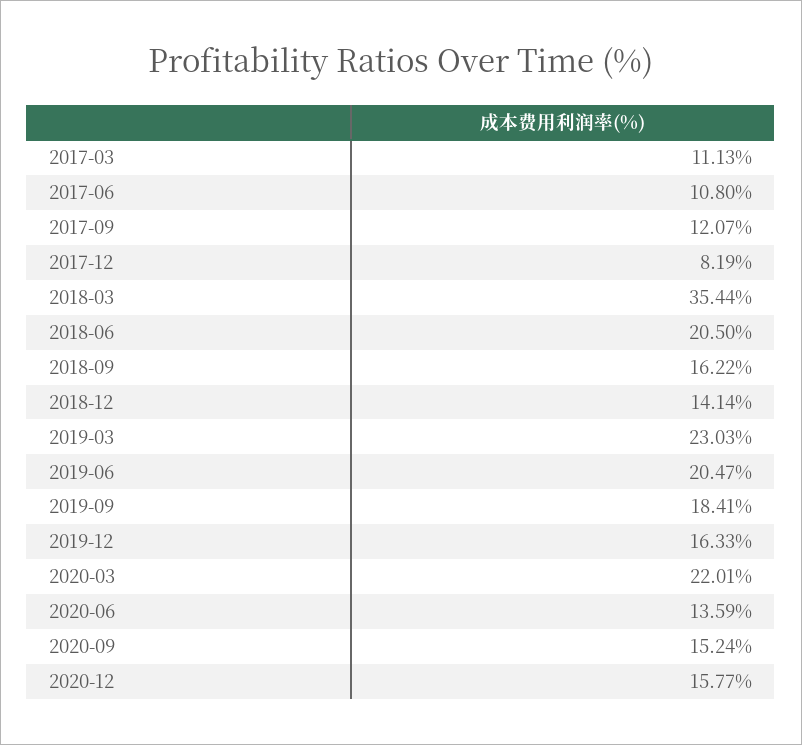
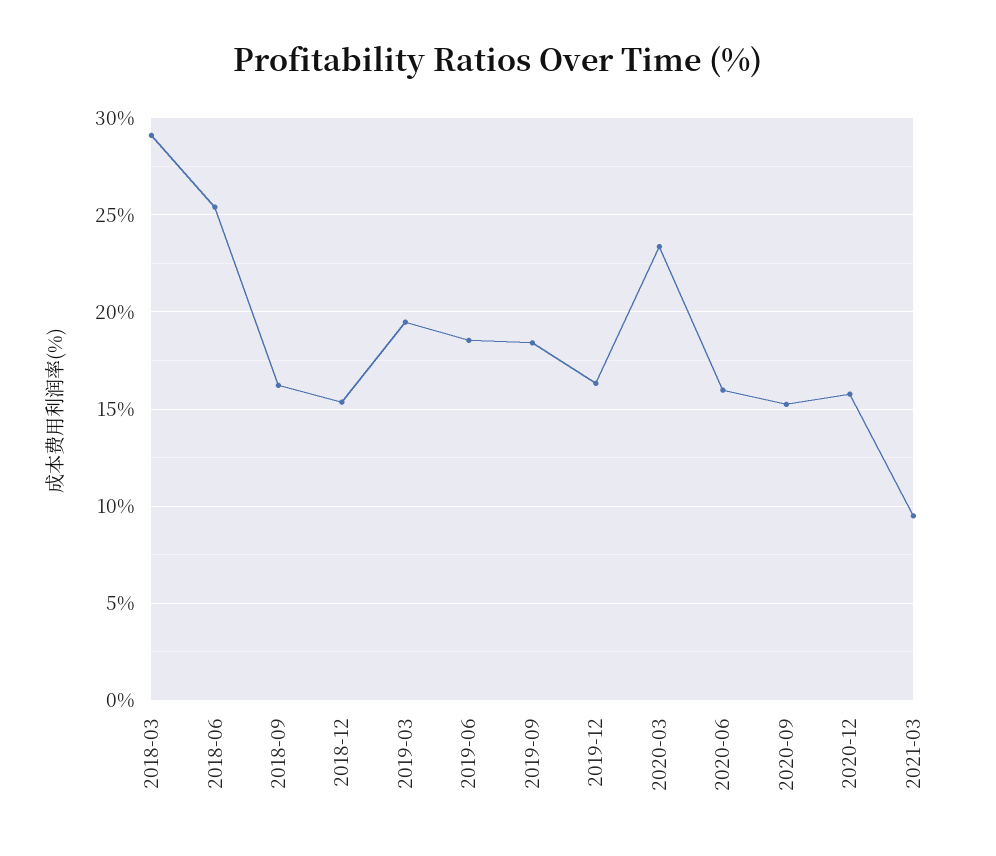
2017-03: 11.13 -> none
2017-06: 10.8 -> none
2017-09: 12.07 -> none
2017-12: 8.19 -> none
2018-03: 35.44 -> 29
2018-06: 20.5 -> 25.5
2018-12: 14.14 -> 15.5
2019-03: 23.03 -> 19.5
2019-06: 20.47 -> 18.5
2020-03: 22.01 -> 23.5
2020-06: 13.59 -> 16
2021-03: none -> 9.5

